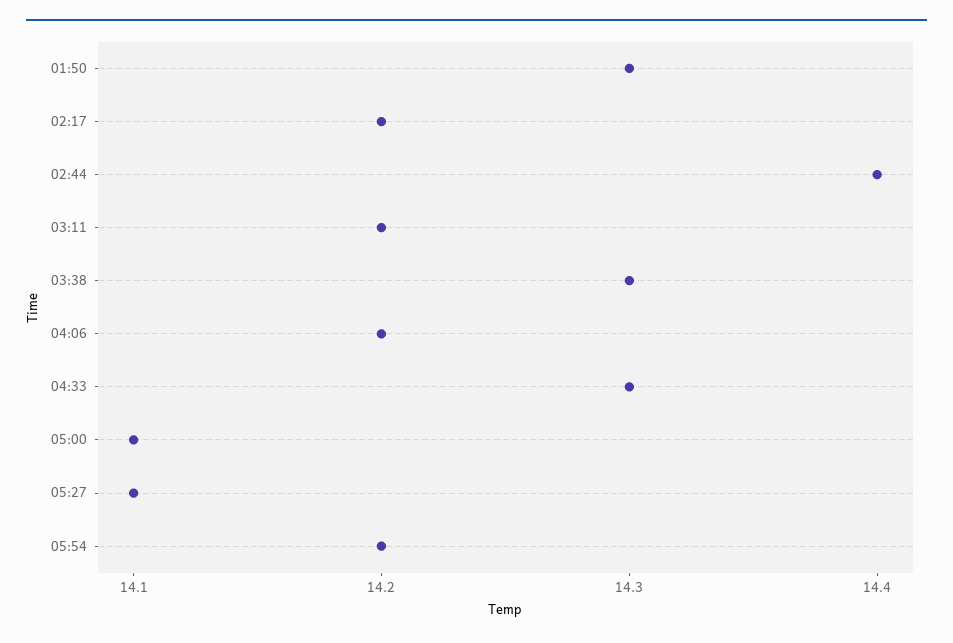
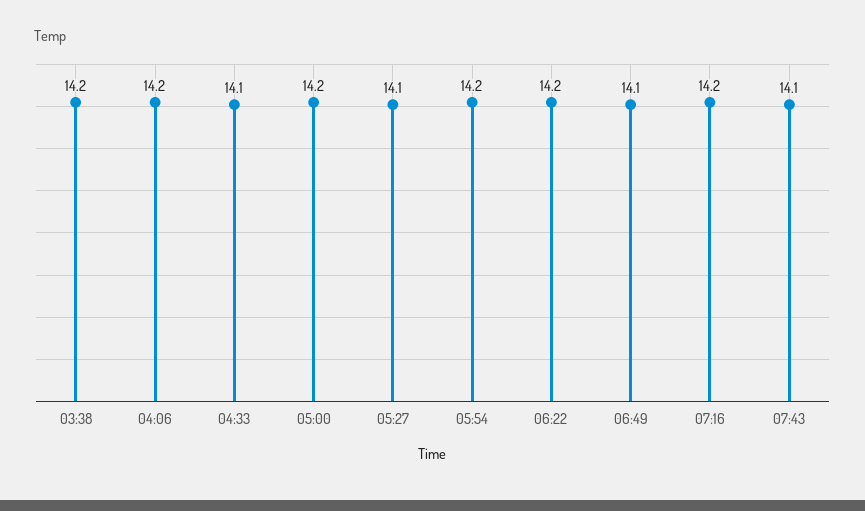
01:50: 14.3 -> none
02:17: 14.2 -> none
02:44: 14.4 -> none
03:11: 14.2 -> none
03:38: 14.3 -> 14.2
04:33: 14.3 -> 14.1
05:00: 14.1 -> 14.2
06:22: none -> 14.2
06:49: none -> 14.1
07:16: none -> 14.2
07:43: none -> 14.1

